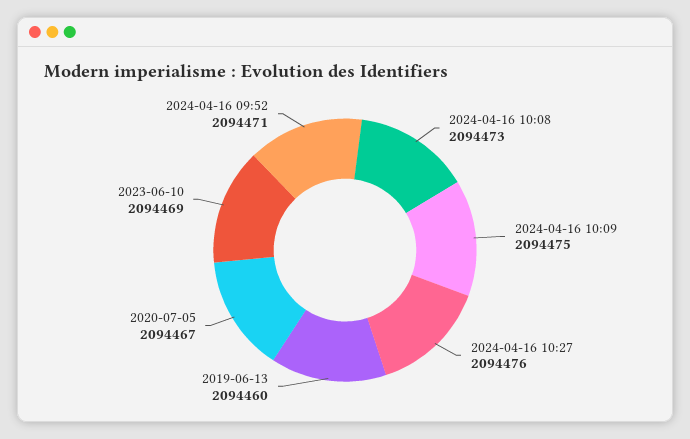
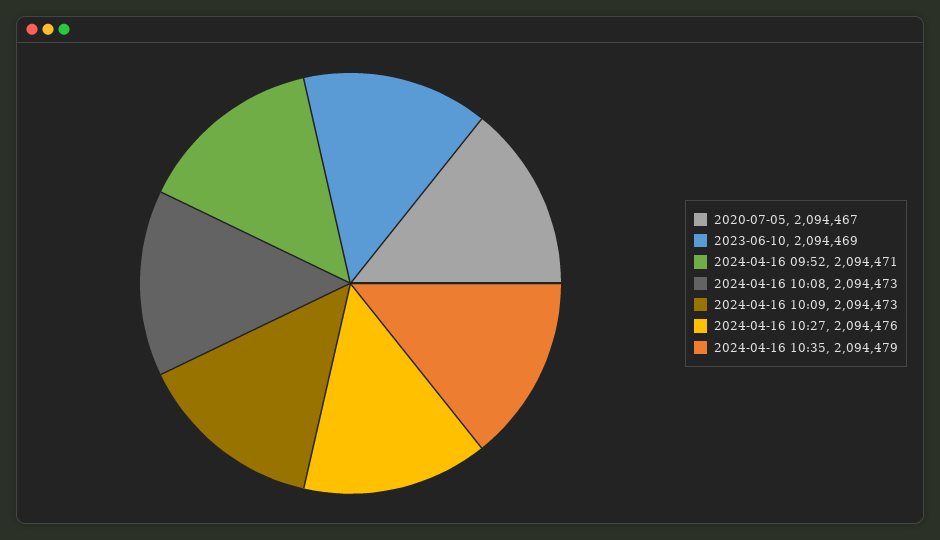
2024-04-16 10:09: 2094475 -> 2094473
2019-06-13: 2094460 -> none
2024-04-16 10:35: none -> 2094479

